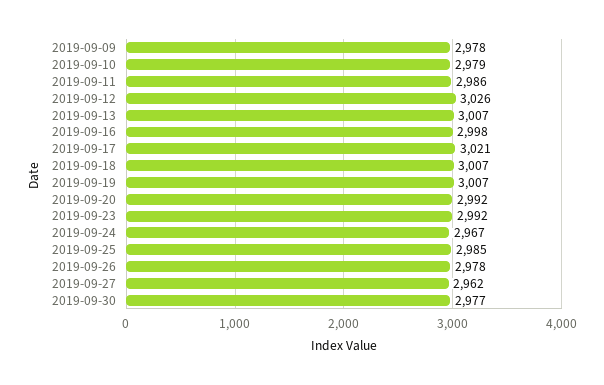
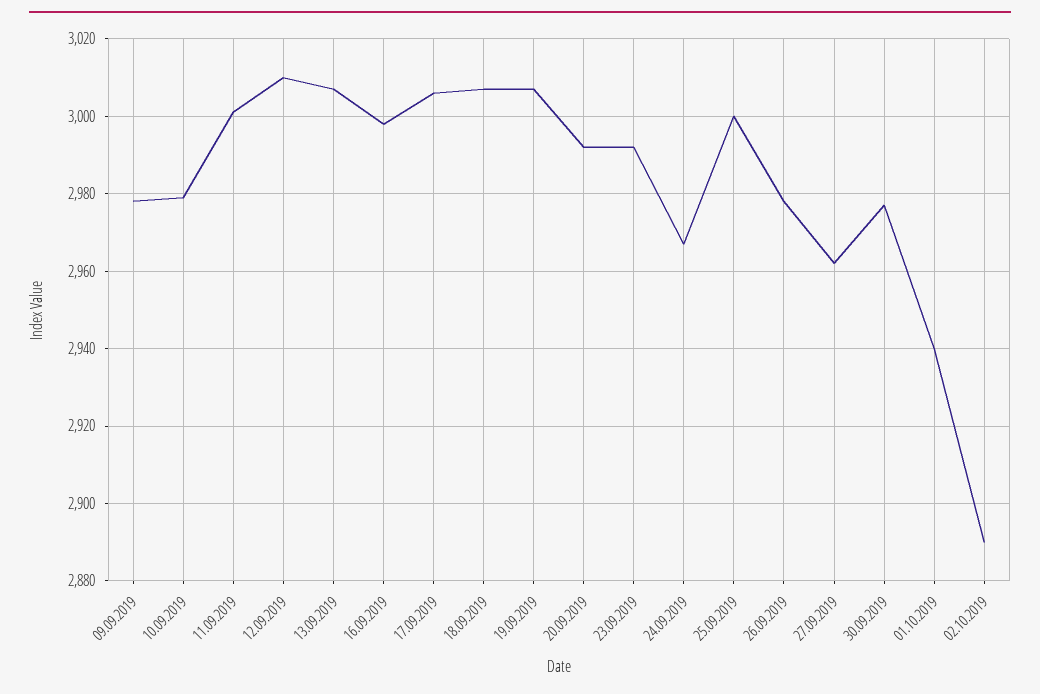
2019-09-11: 2986 -> 3000
2019-09-12: 3026 -> 3010
2019-09-17: 3021 -> 3005
2019-09-25: 2985 -> 3000
01.10.2019: none -> 2940
02.10.2019: none -> 2890

